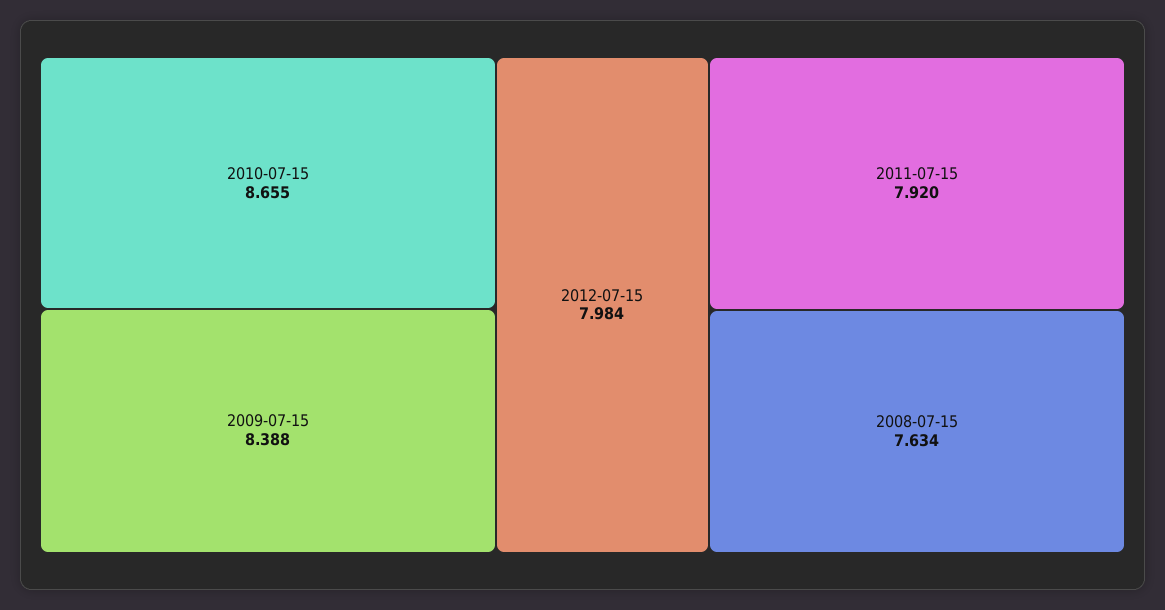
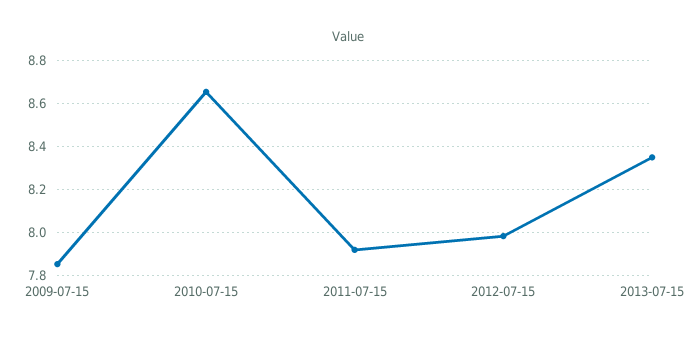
2009-07-15: 8.388 -> 7.85
2008-07-15: 7.634 -> none
2013-07-15: none -> 8.35

